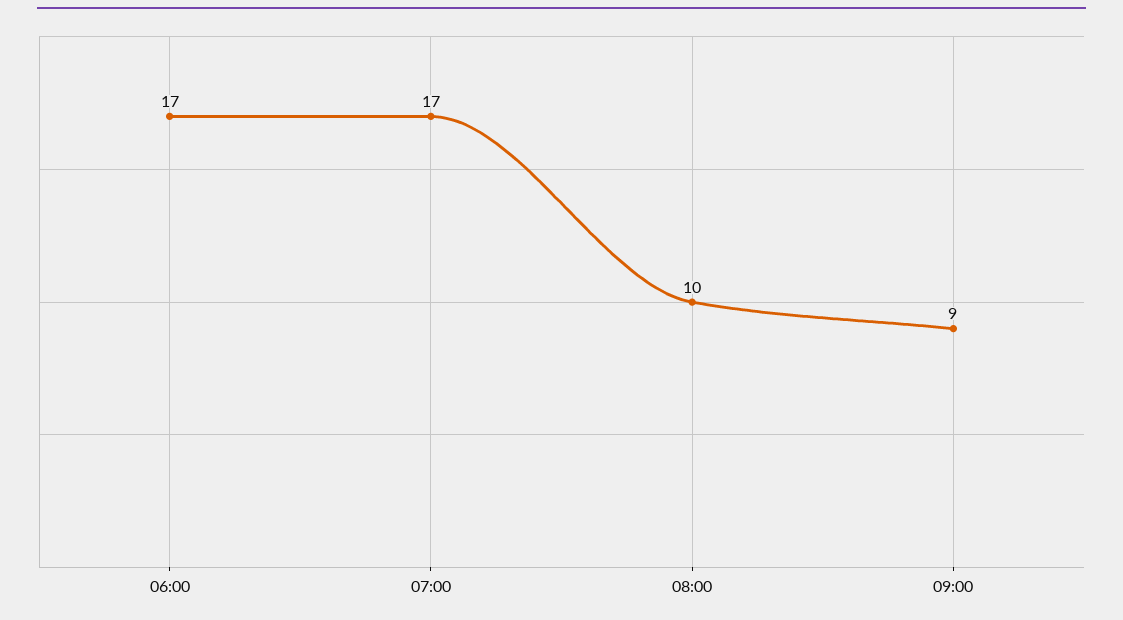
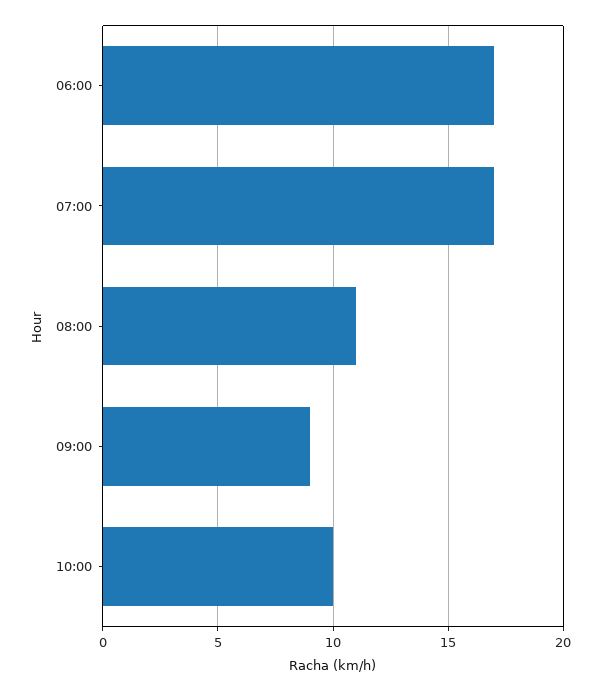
08:00: 10 -> 11
10:00: none -> 10

